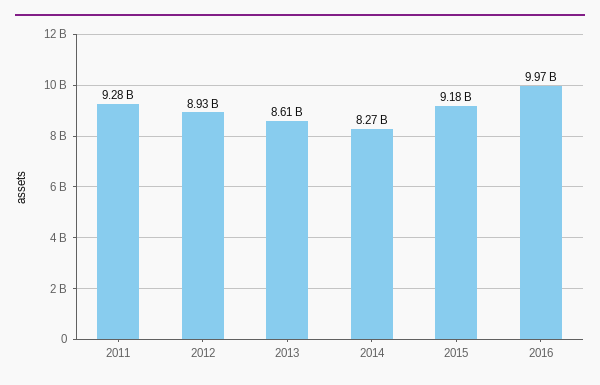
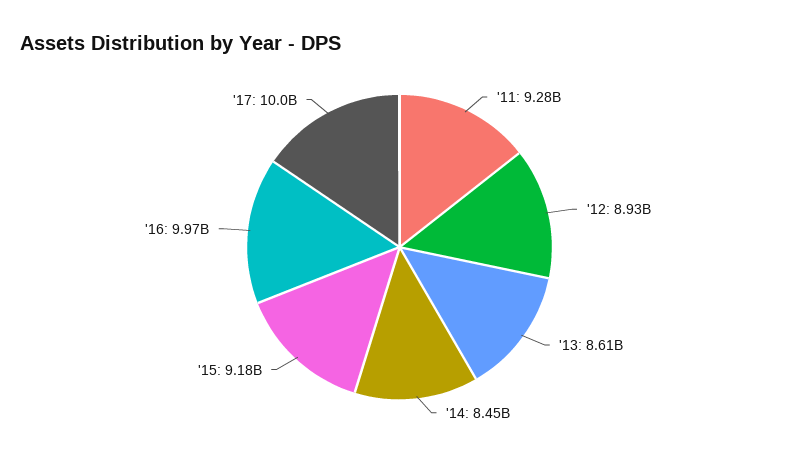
2014: 8270000000 -> 8450000000
'17: none -> 10000000000

